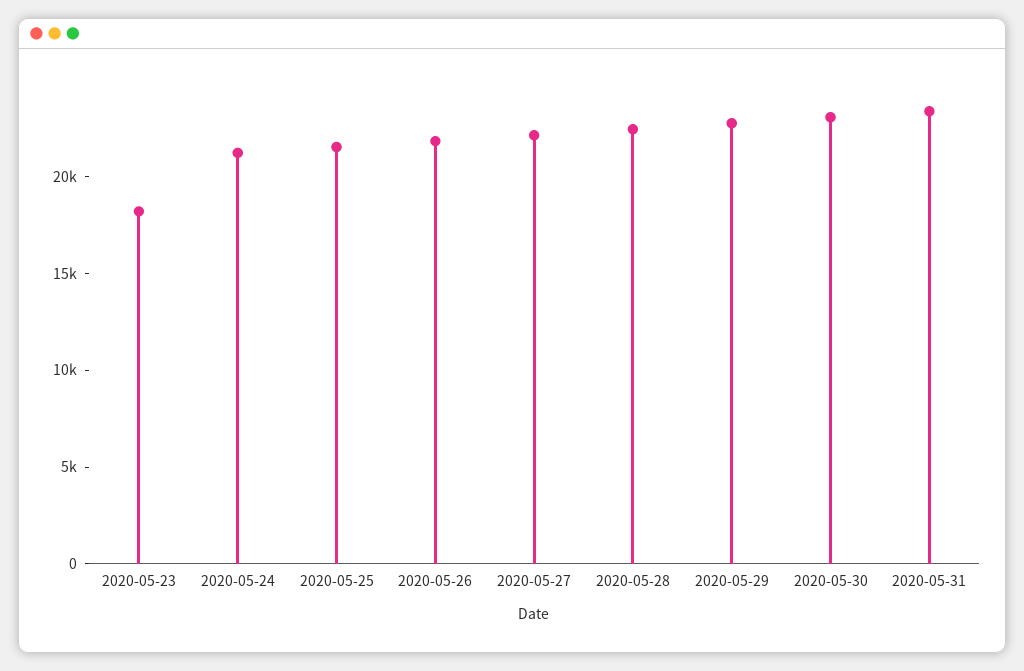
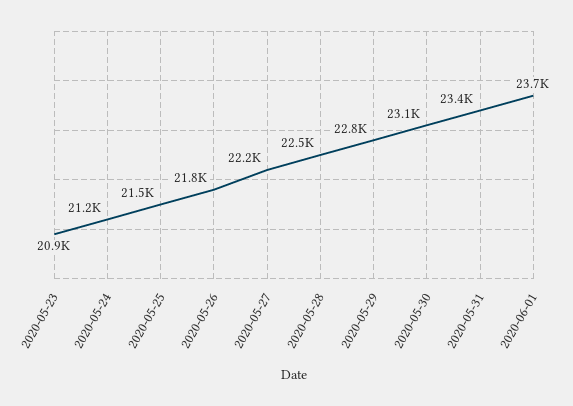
2020-05-23: 18000 -> 20900
2020-06-01: none -> 23700

